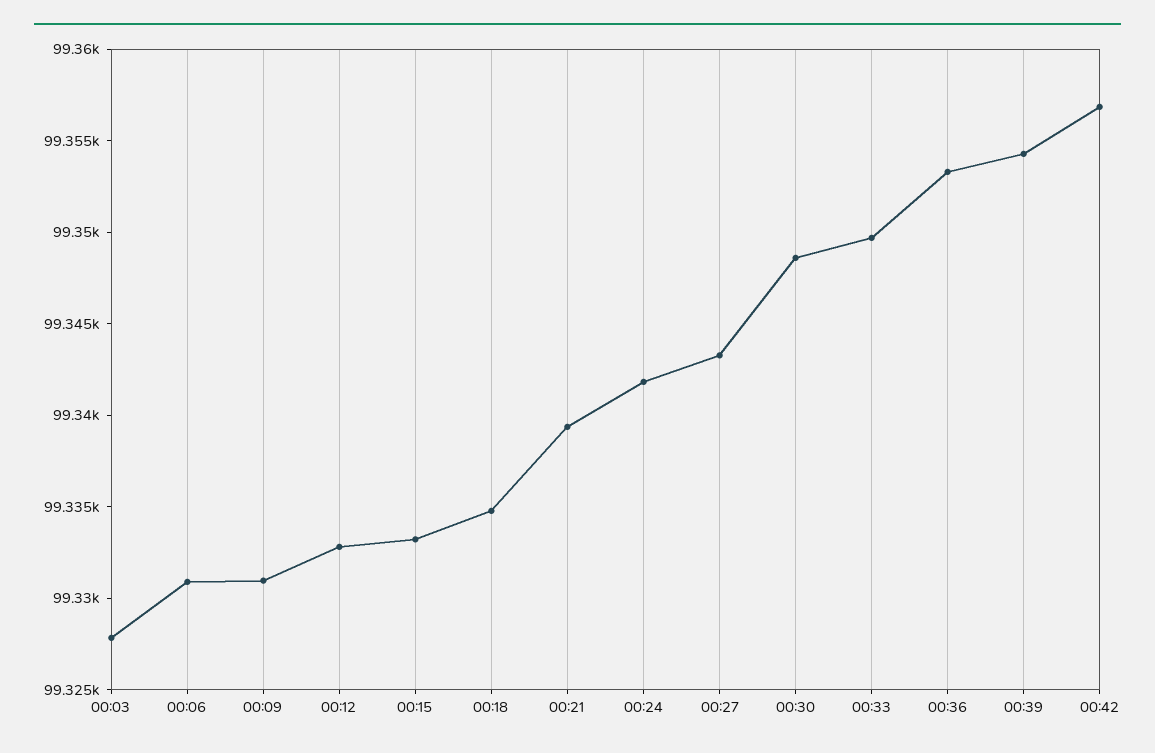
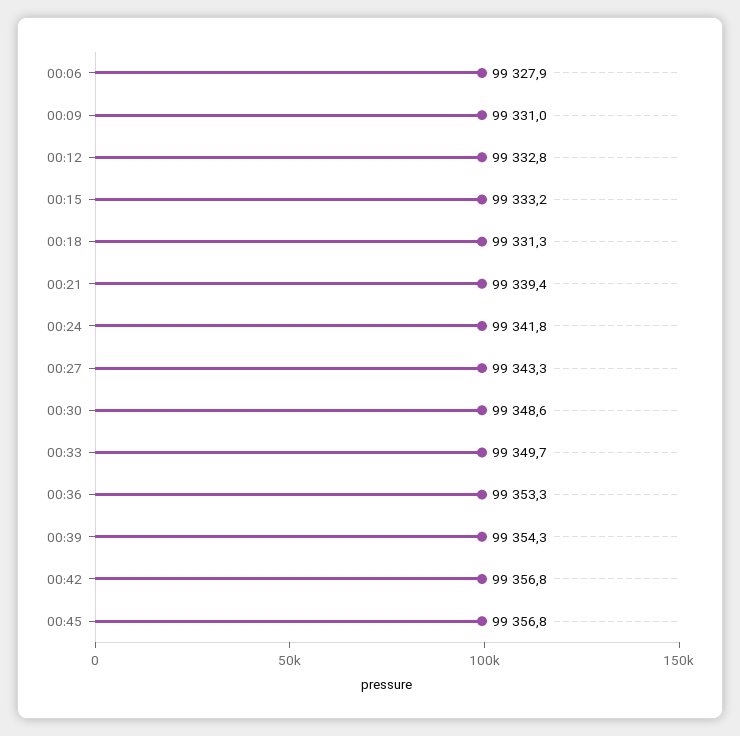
00:03: 99328 -> none
00:06: 99331 -> 99327.9
00:18: 99335 -> 99331.3
00:45: none -> 99356.8

